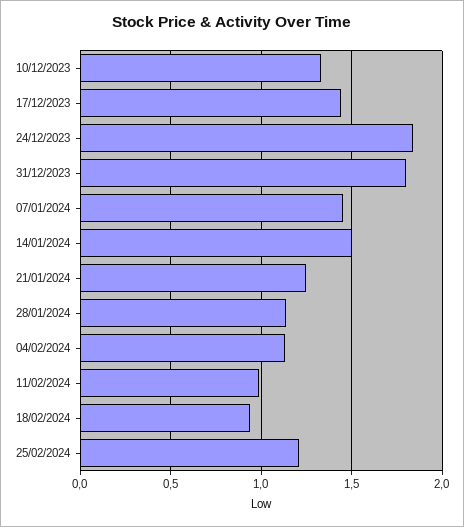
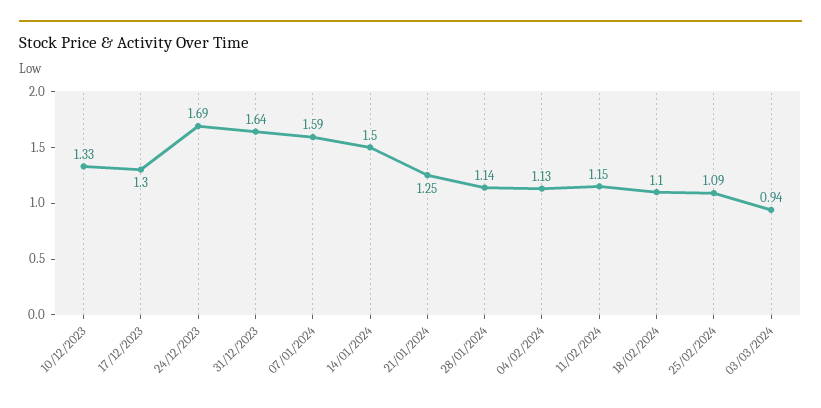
17/12/2023: 1.45 -> 1.3
24/12/2023: 1.85 -> 1.69
31/12/2023: 1.8 -> 1.64
07/01/2024: 1.45 -> 1.59
11/02/2024: 1 -> 1.15
18/02/2024: 0.95 -> 1.1
25/02/2024: 1.2 -> 1.09
03/03/2024: none -> 0.94

